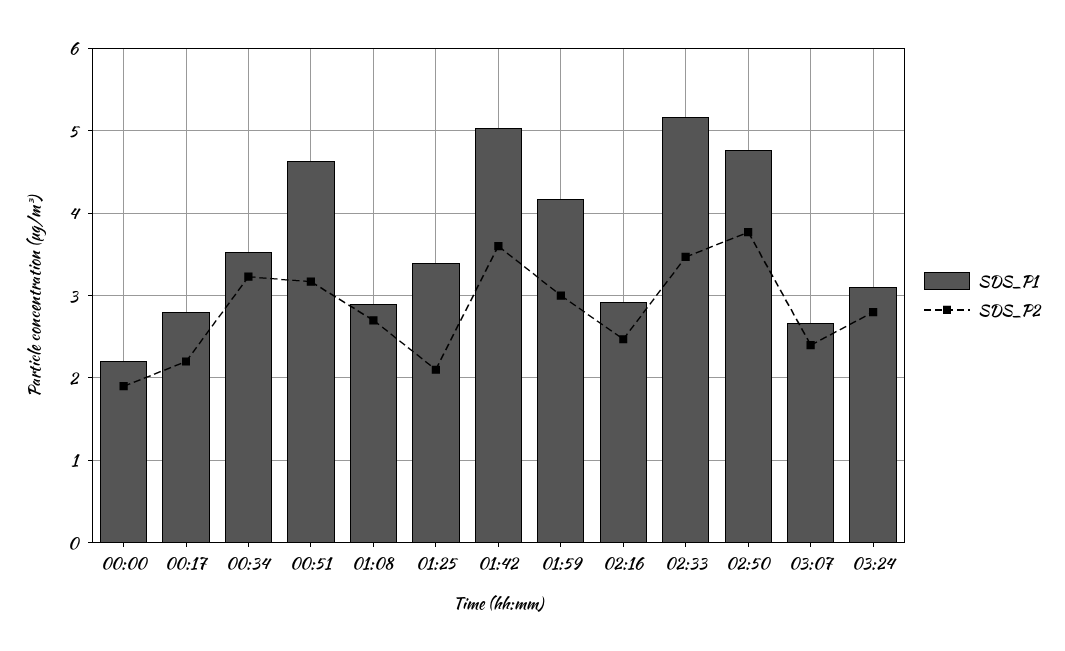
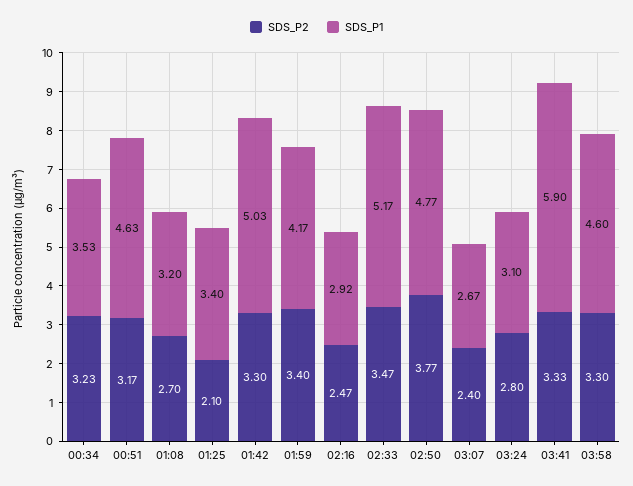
SDS_P1, 00:00: 2.2 -> none
SDS_P2, 00:00: 1.9 -> none
SDS_P1, 00:17: 2.8 -> none
SDS_P2, 00:17: 2.2 -> none
SDS_P1, 01:08: 2.9 -> 3.2
SDS_P2, 01:42: 3.6 -> 3.3
SDS_P2, 01:59: 3 -> 3.4
SDS_P2, 03:41: none -> 3.33
SDS_P1, 03:41: none -> 5.9
SDS_P2, 03:58: none -> 3.3
SDS_P1, 03:58: none -> 4.6

